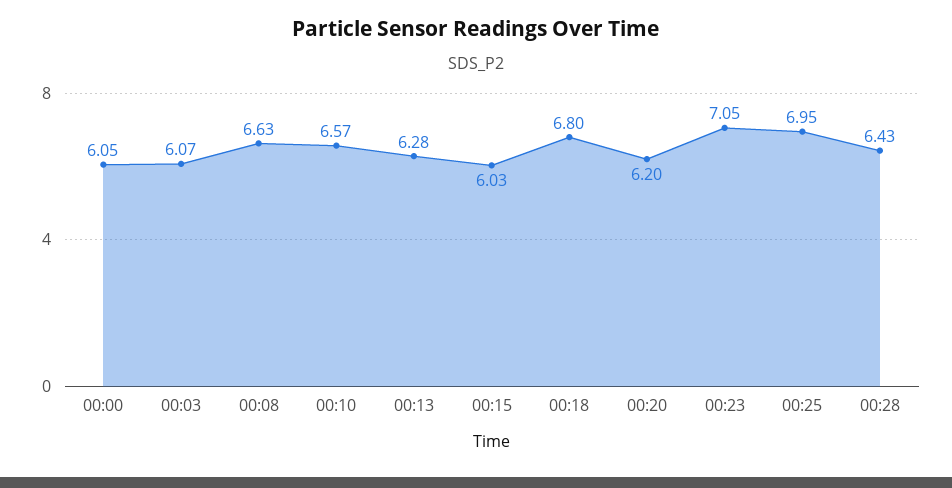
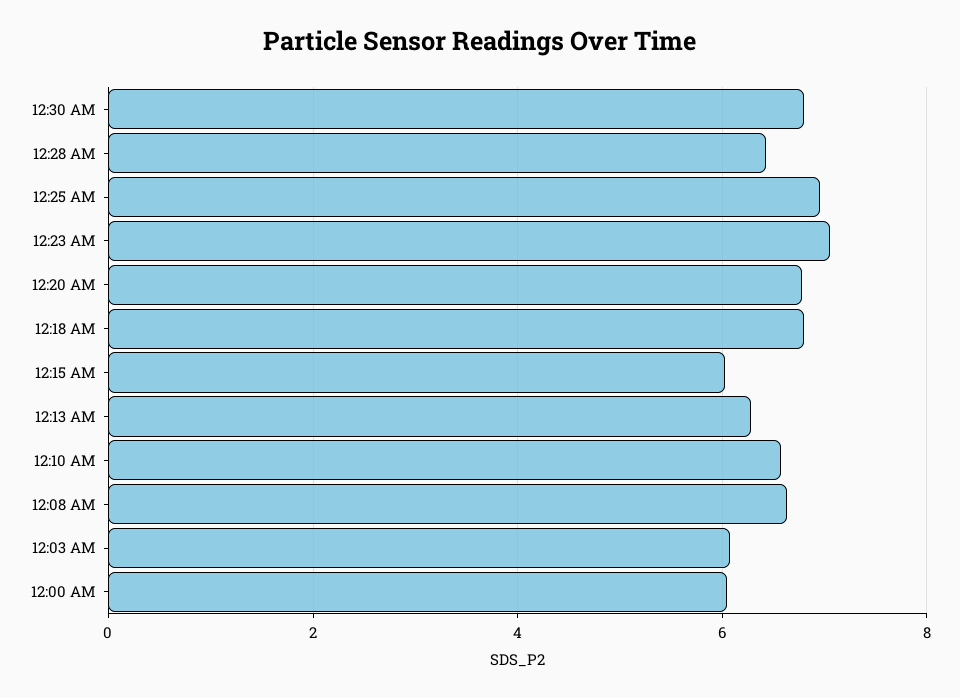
00:20: 6.2 -> 6.8
12:30 AM: none -> 6.8

